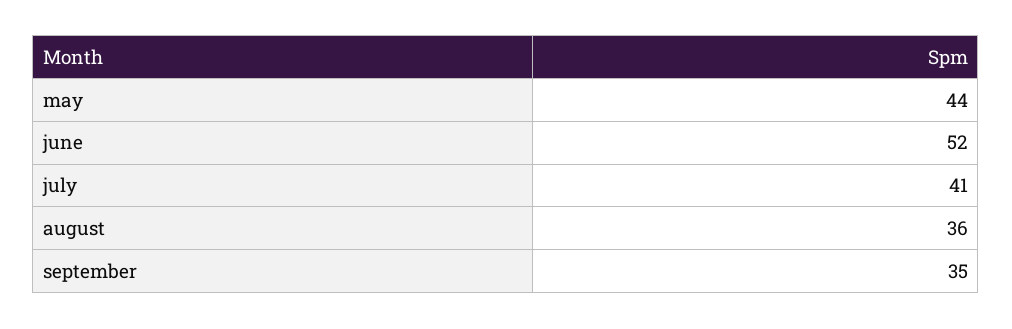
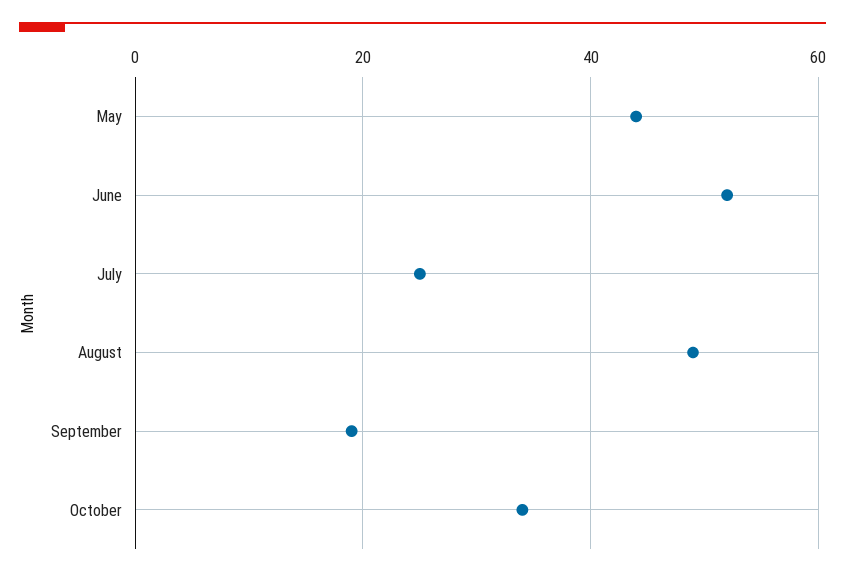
july: 41 -> 25
august: 36 -> 50
september: 35 -> 20
October: none -> 35

